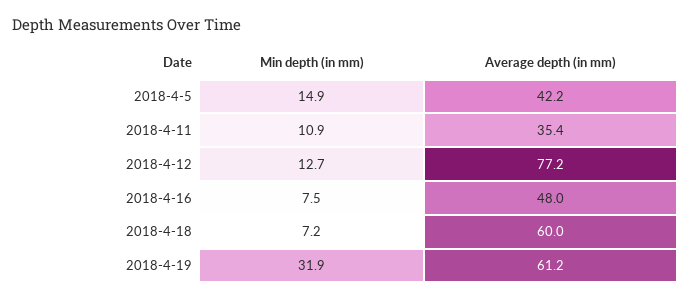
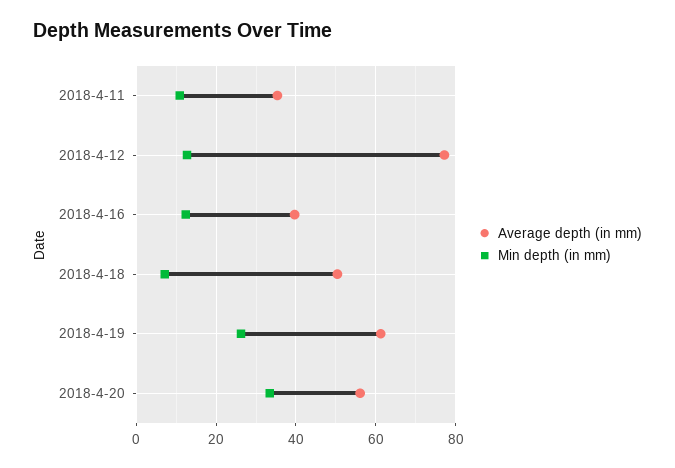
Min depth (in mm), 2018-4-5: 14.9 -> none
Average depth (in mm), 2018-4-5: 42.2 -> none
Min depth (in mm), 2018-4-16: 7.5 -> 12
Average depth (in mm), 2018-4-16: 48 -> 40
Average depth (in mm), 2018-4-18: 60 -> 50
Min depth (in mm), 2018-4-19: 31.9 -> 26
Average depth (in mm), 2018-4-20: none -> 56
Min depth (in mm), 2018-4-20: none -> 34

